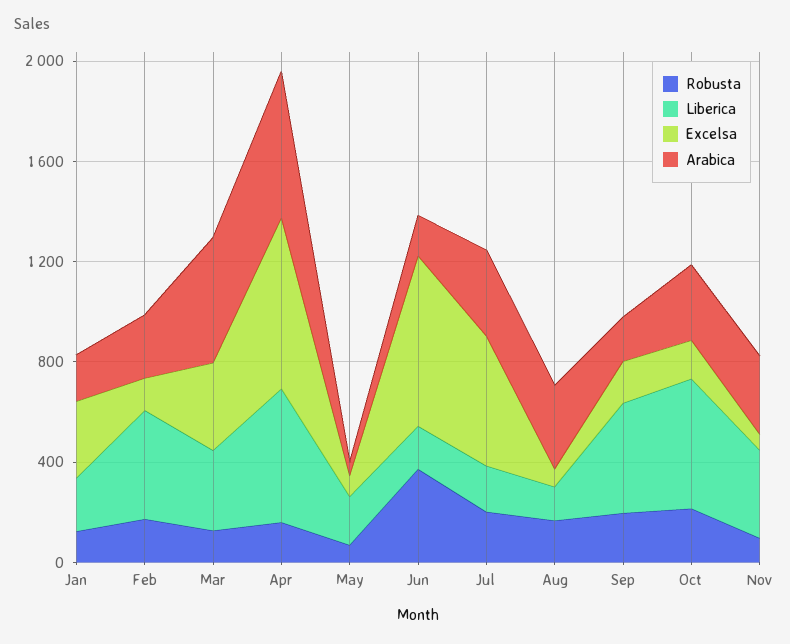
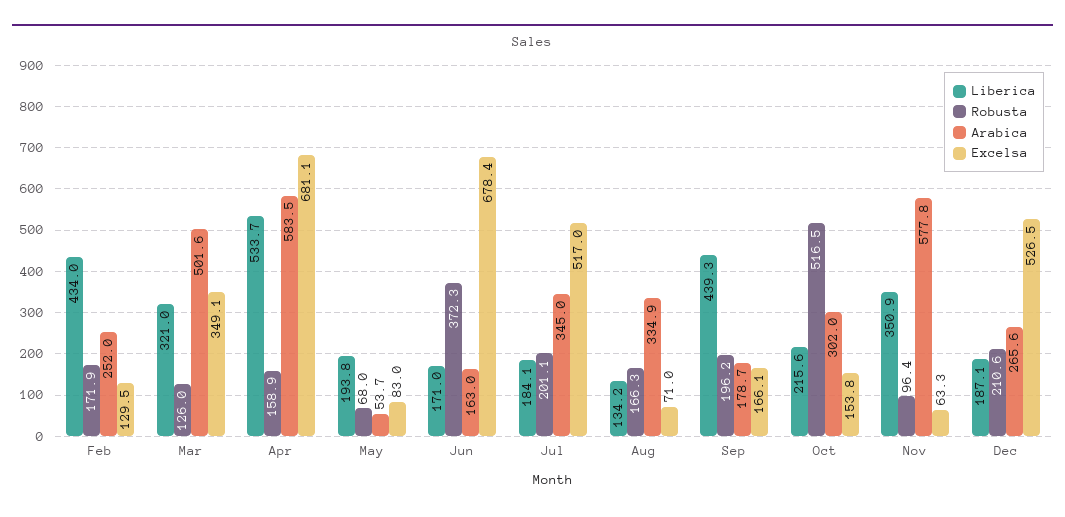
Robusta, Jan: 100 -> none
Liberica, Jan: 200 -> none
Excelsa, Jan: 300 -> none
Arabica, Jan: 200 -> none
Robusta, Oct: 200 -> 516.5
Liberica, Oct: 500 -> 215.6
Arabica, Nov: 300 -> 577.8
Liberica, Dec: none -> 187.1
Robusta, Dec: none -> 210.6
Arabica, Dec: none -> 265.6
Excelsa, Dec: none -> 526.5

